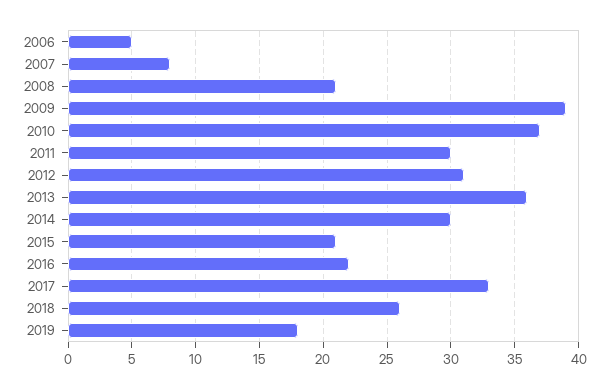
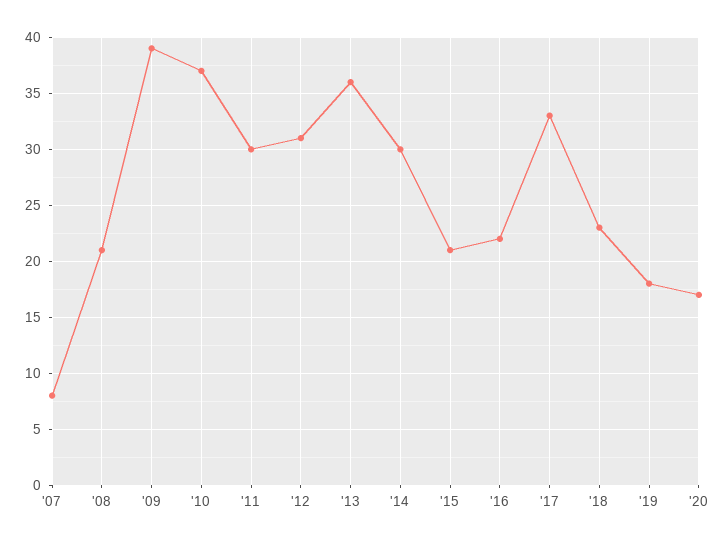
2006: 5 -> none
2018: 26 -> 23
'20: none -> 17

